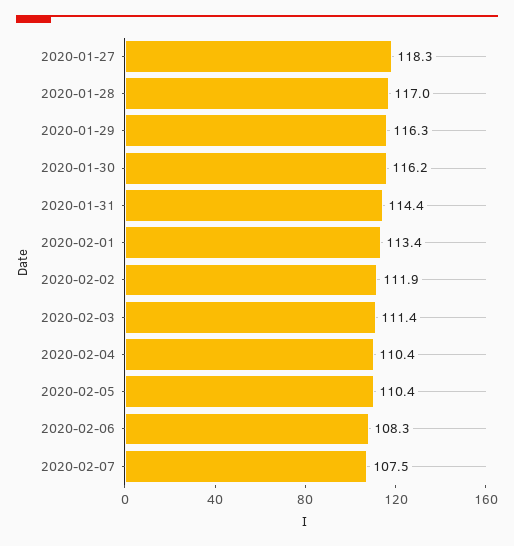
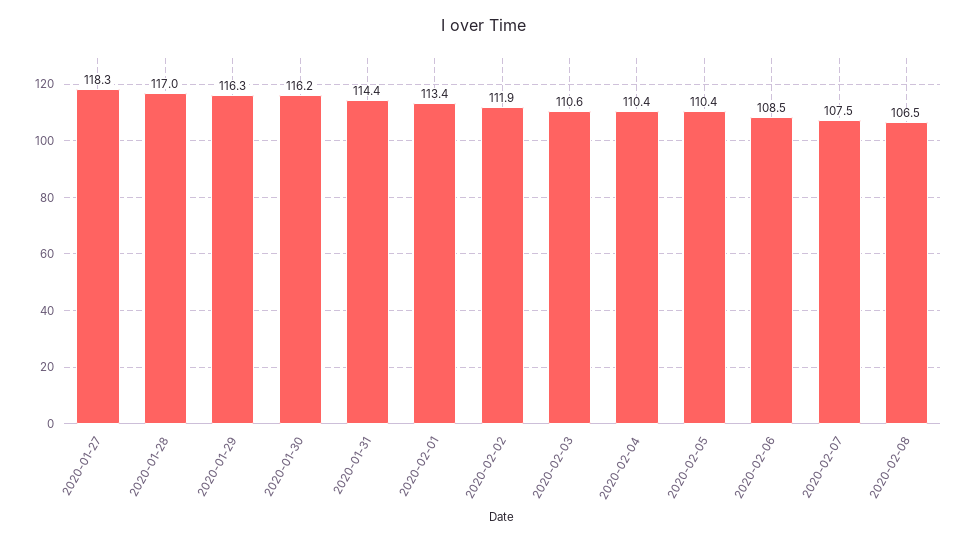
2020-02-03: 111.4 -> 110.6
2020-02-06: 108.3 -> 108.5
2020-02-08: none -> 106.5

